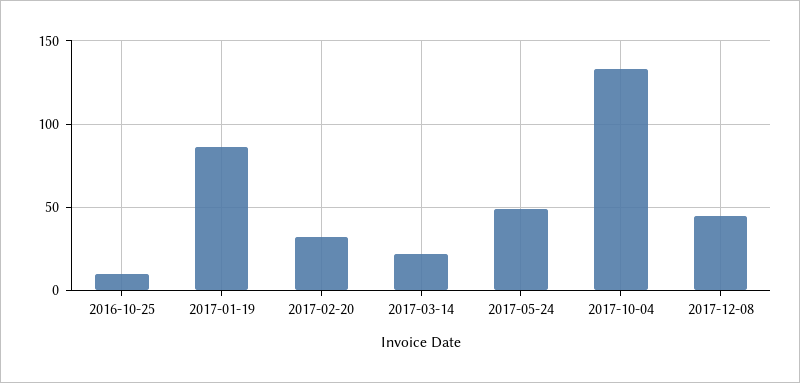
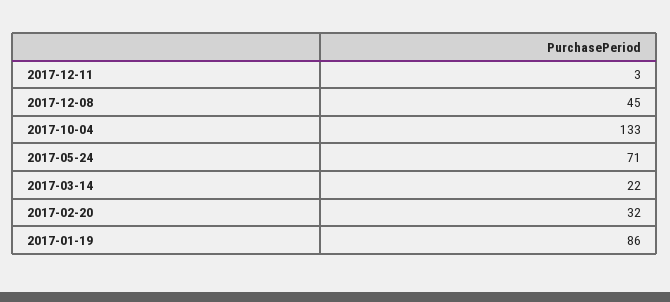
2016-10-25: 10 -> none
2017-05-24: 50 -> 71
2017-12-11: none -> 3

